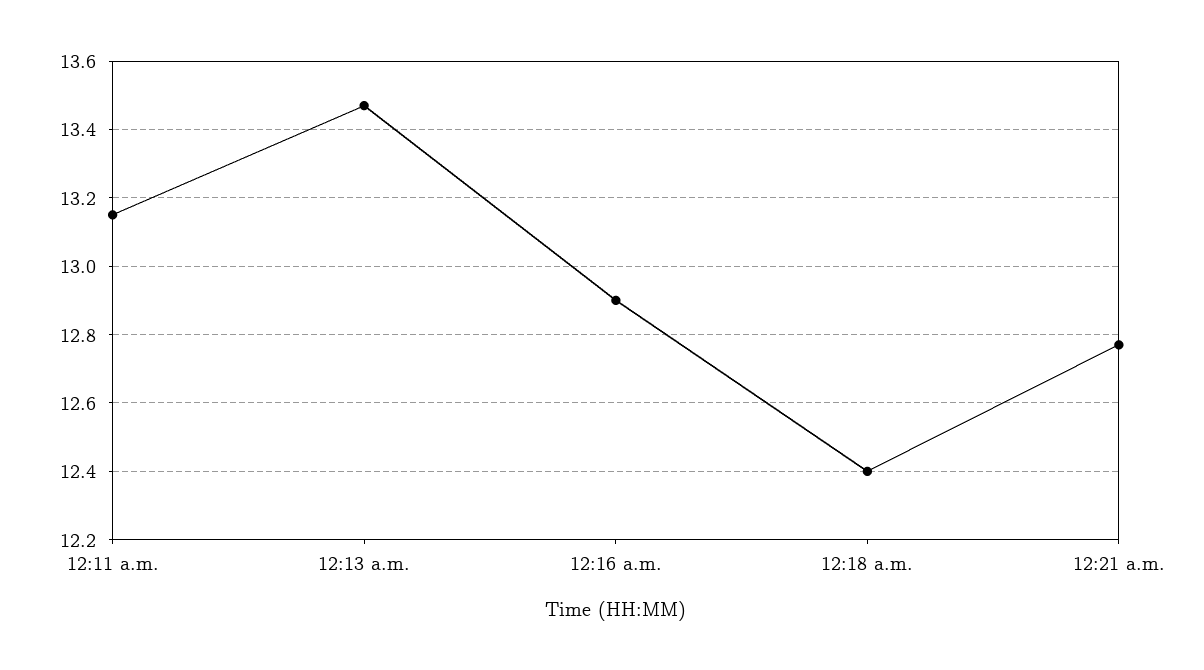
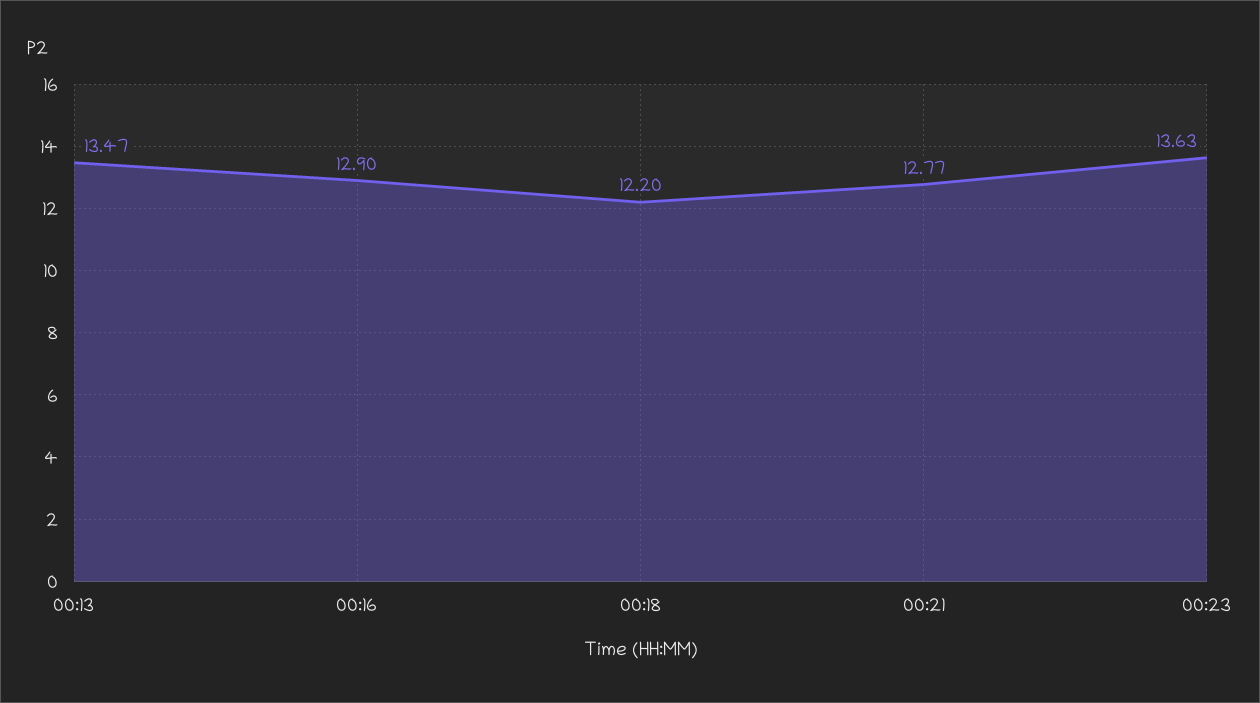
12:11 a.m.: 13.15 -> none
12:18 a.m.: 12.4 -> 12.2
00:23: none -> 13.63

